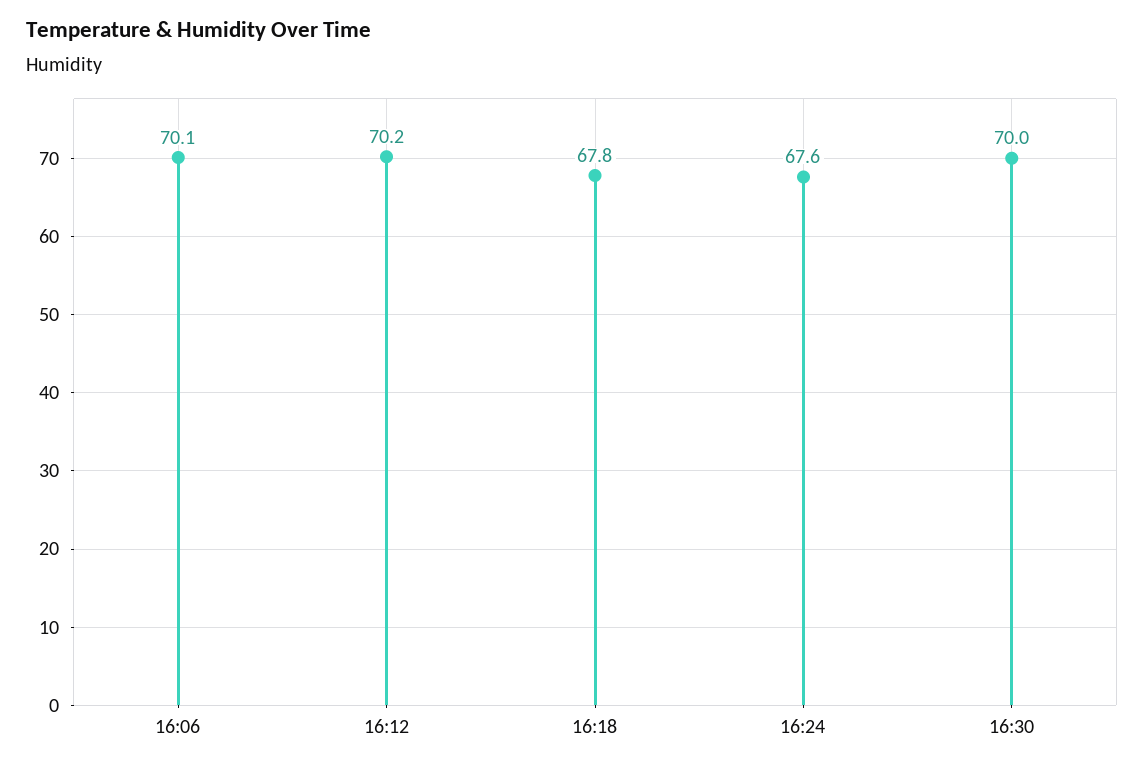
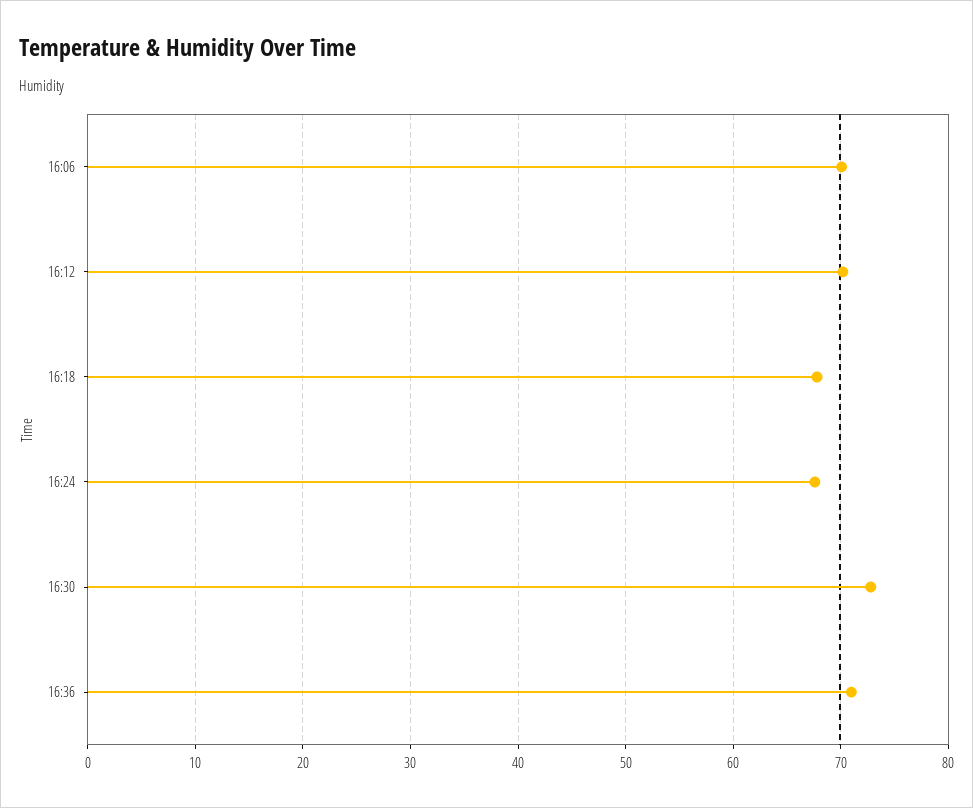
16:30: 70 -> 73
16:36: none -> 71

